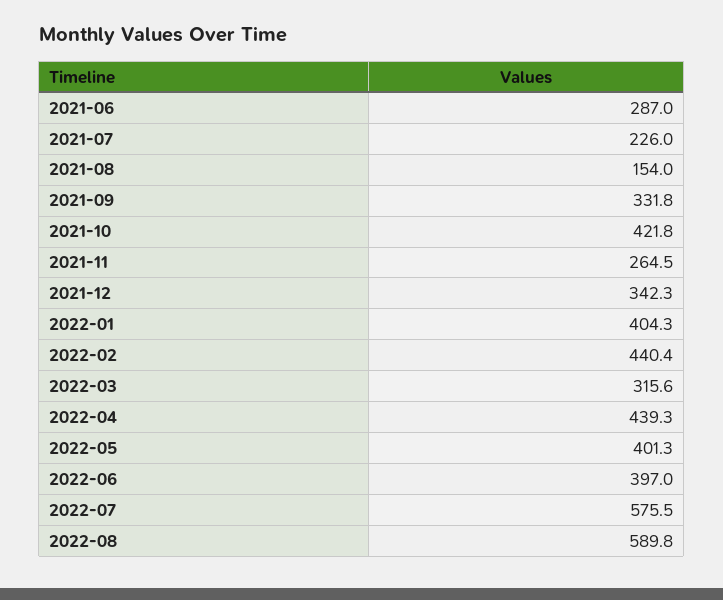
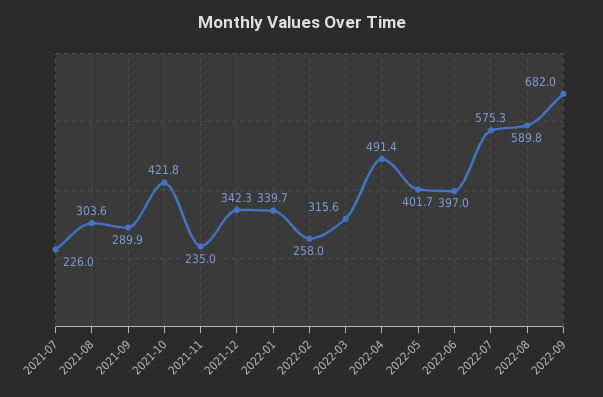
2021-06: 287 -> none
2021-08: 154 -> 303.6
2021-09: 331.8 -> 289.9
2021-11: 264.5 -> 235
2022-01: 404.3 -> 339.7
2022-02: 440.4 -> 258
2022-04: 439.3 -> 491.4
2022-05: 401.3 -> 401.7
2022-07: 575.5 -> 575.3
2022-09: none -> 682

